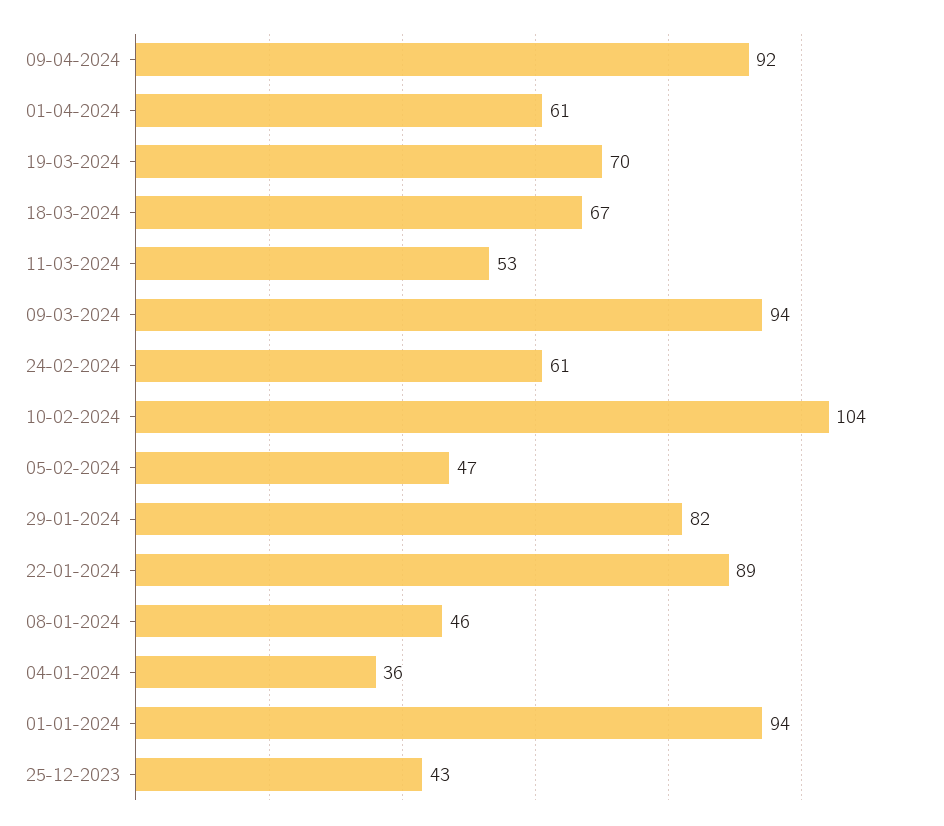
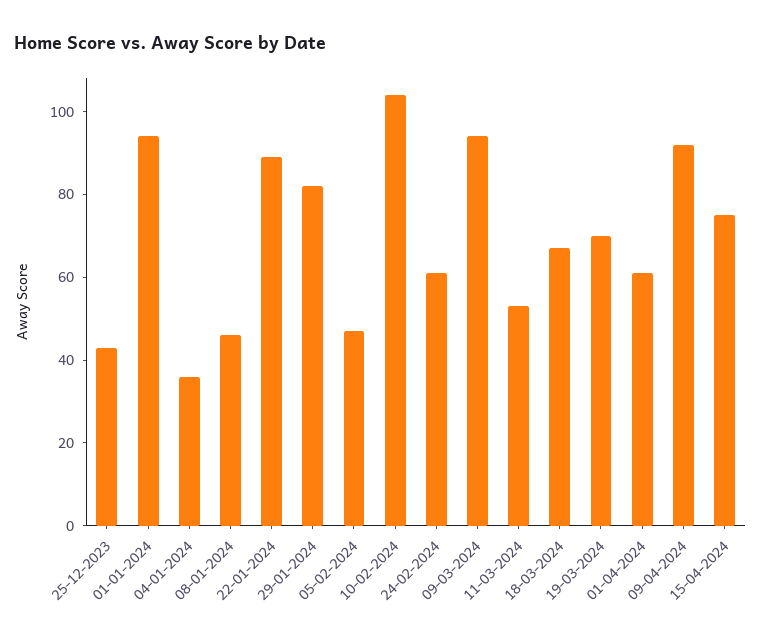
15-04-2024: none -> 75

